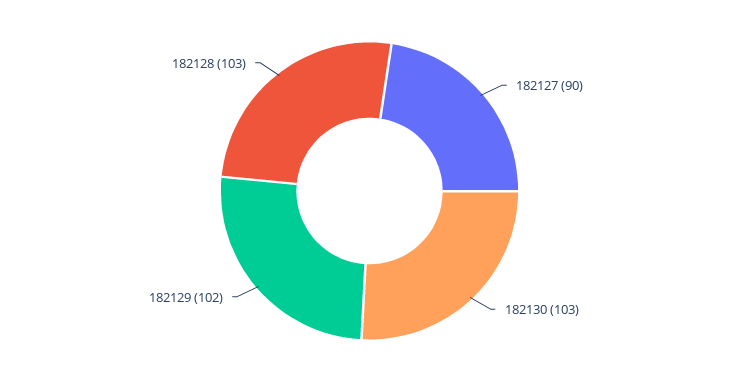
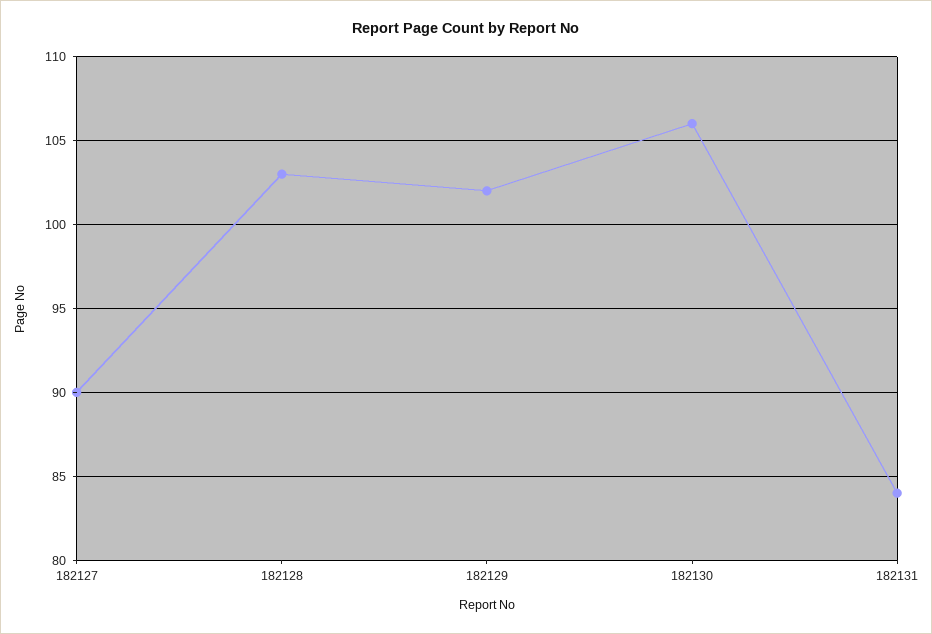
182130: 103 -> 106
182131: none -> 84

